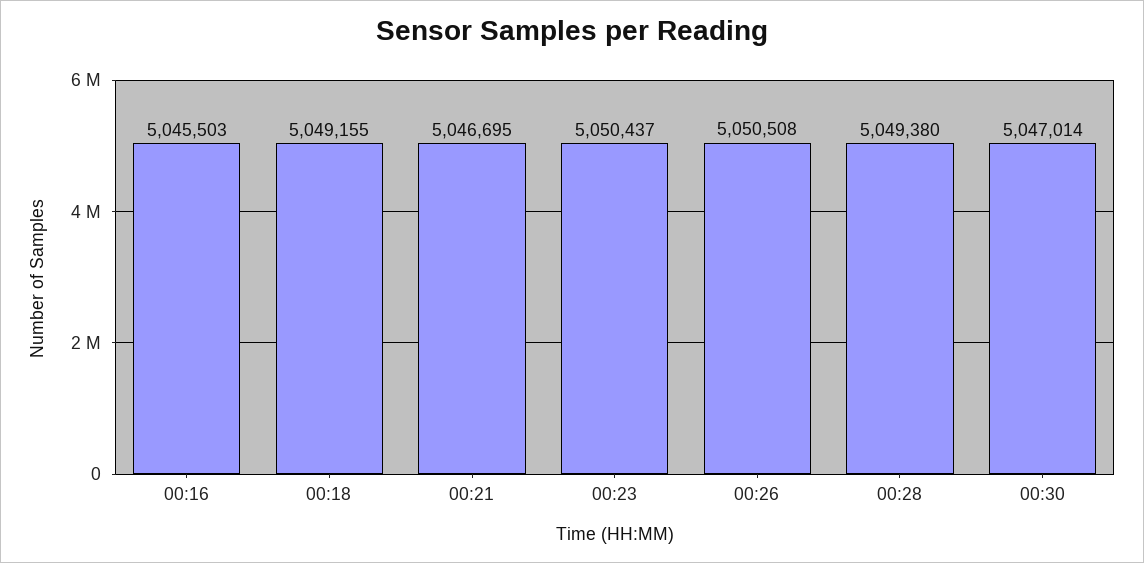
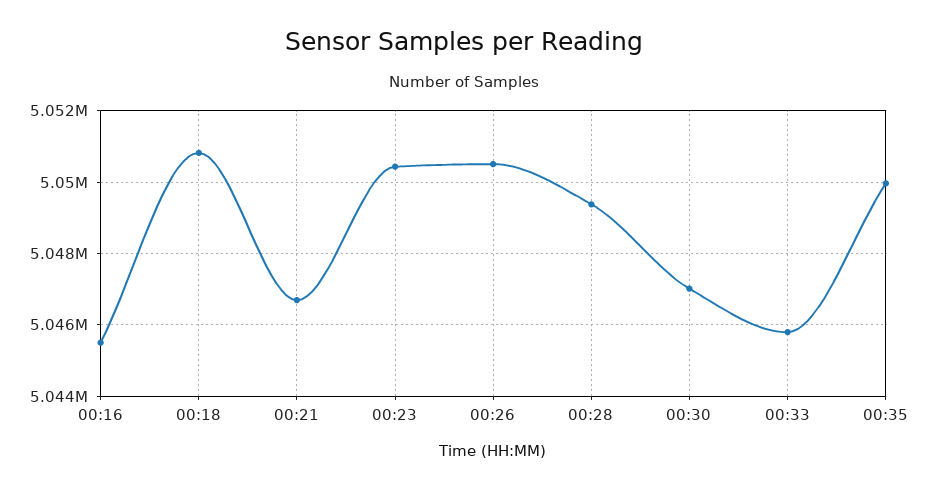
00:18: 5049155 -> 5050800
00:33: none -> 5045800
00:35: none -> 5050000

